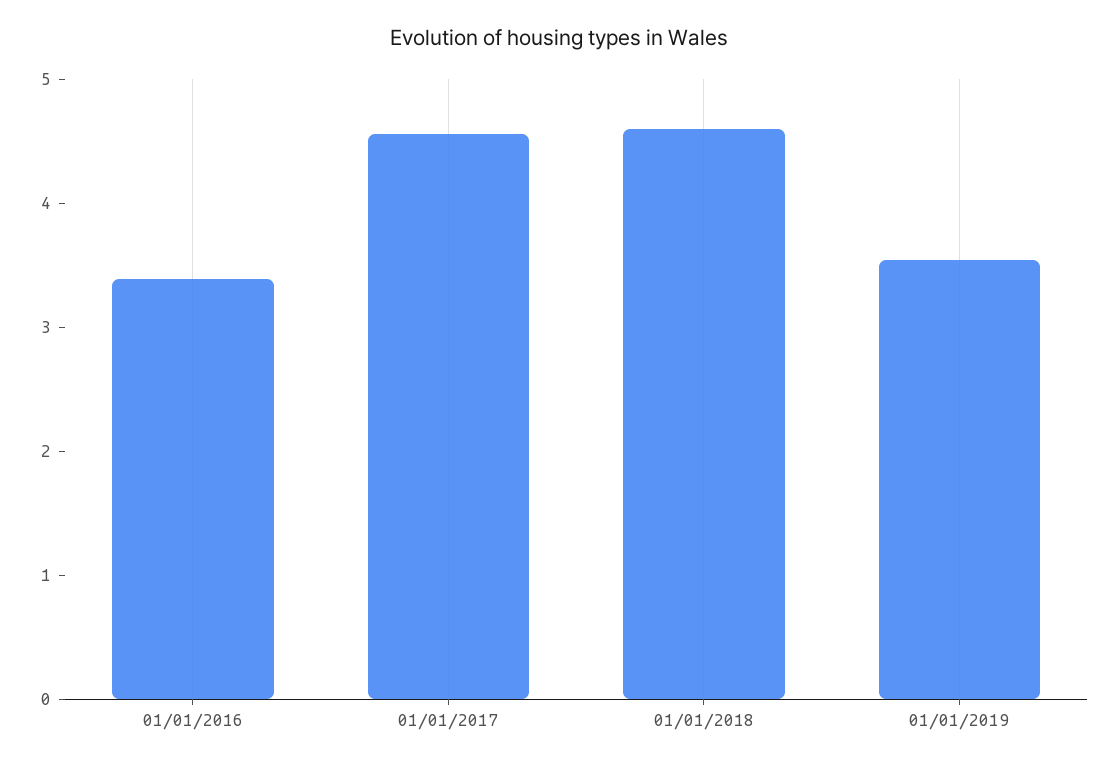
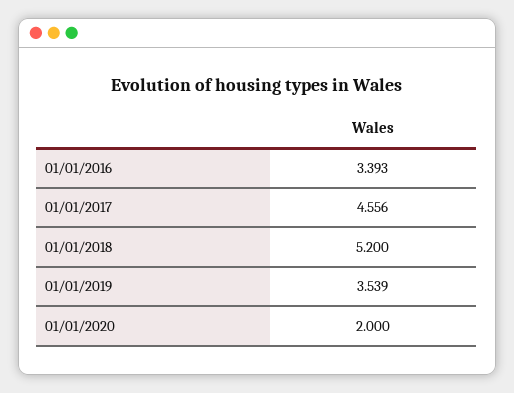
01/01/2018: 4.6 -> 5.2
01/01/2020: none -> 2

